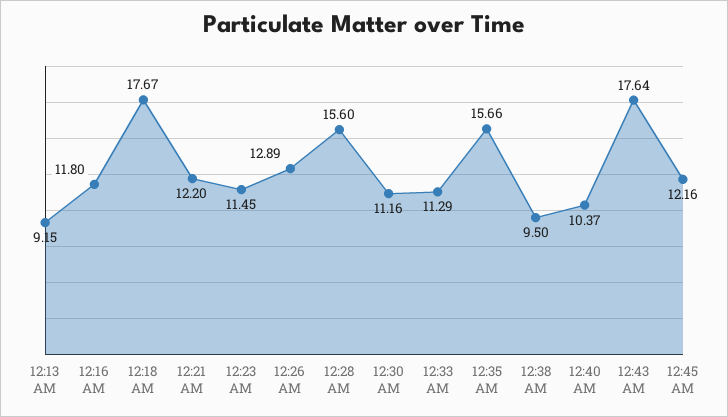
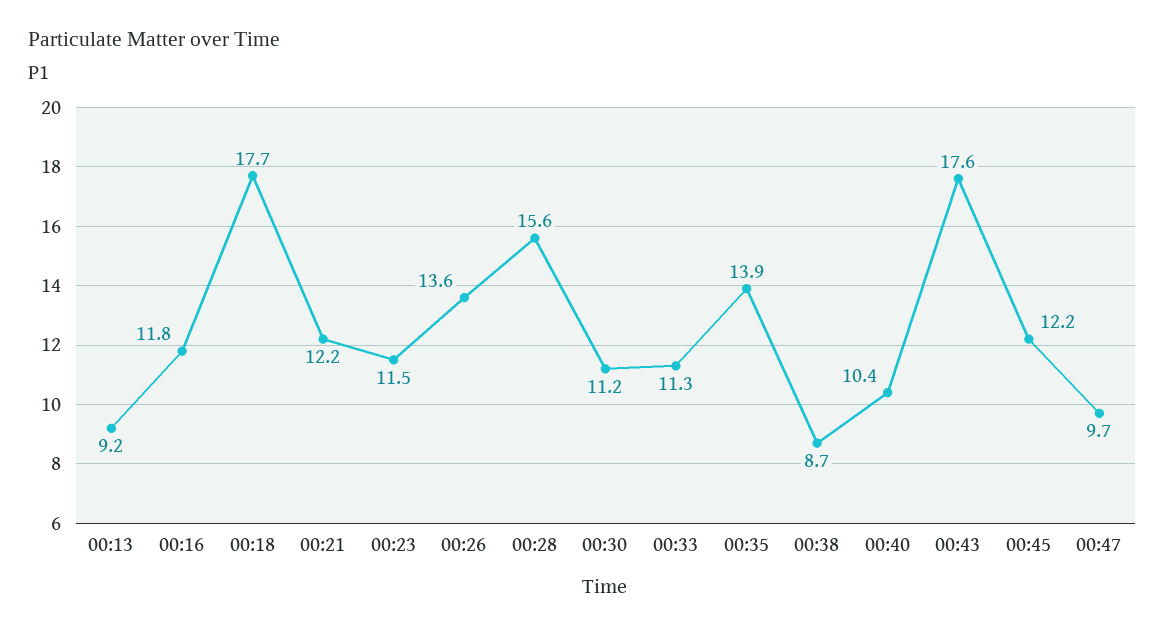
12:26 AM: 12.89 -> 13.6
12:35 AM: 15.66 -> 13.9
12:38 AM: 9.5 -> 8.7
00:47: none -> 9.7

